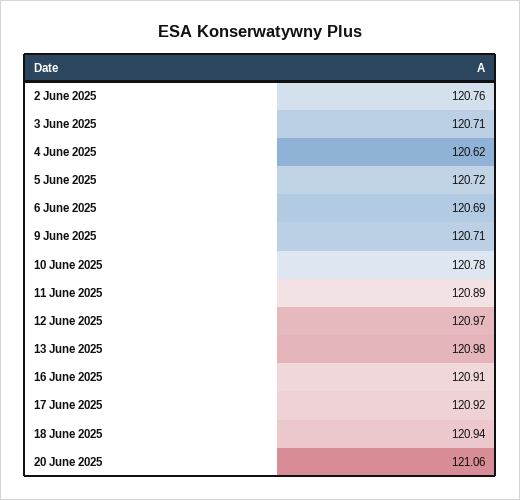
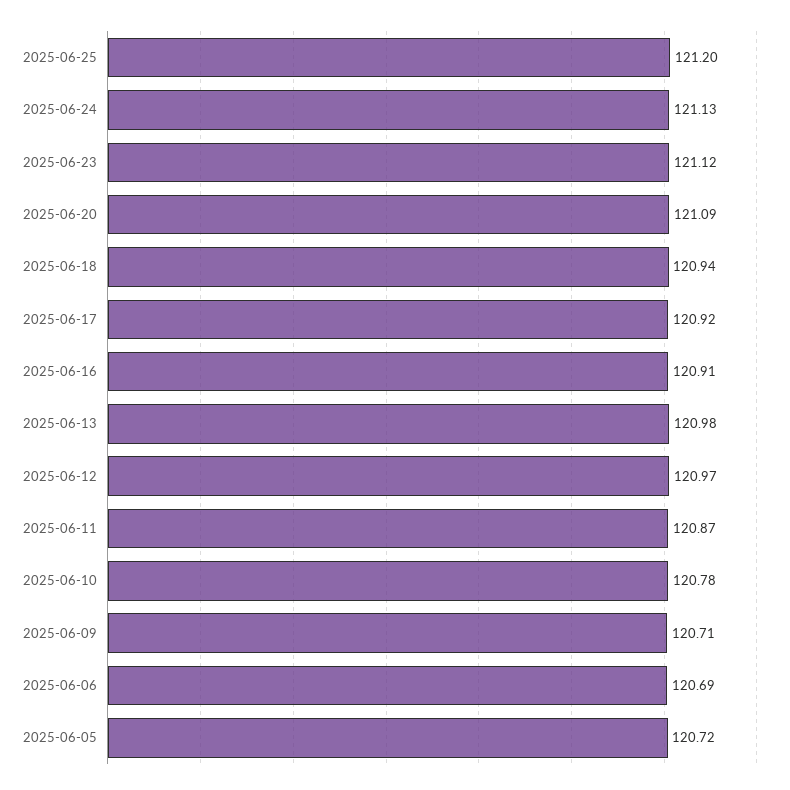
2 June 2025: 120.76 -> none
3 June 2025: 120.71 -> none
4 June 2025: 120.62 -> none
11 June 2025: 120.89 -> 120.87
20 June 2025: 121.06 -> 121.09
2025-06-25: none -> 121.2
2025-06-24: none -> 121.13
2025-06-23: none -> 121.12

